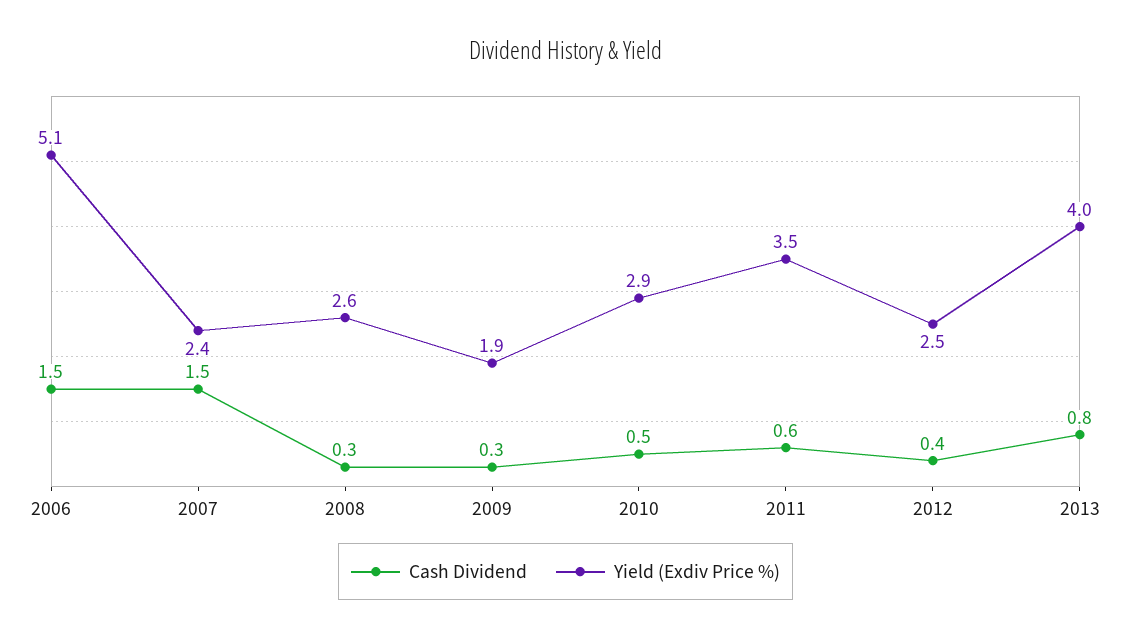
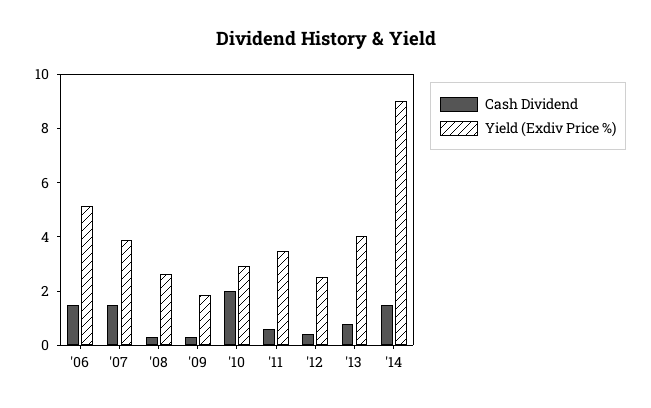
Yield (Exdiv Price %), 2007: 2.4 -> 4
Cash Dividend, 2010: 0.5 -> 2
Cash Dividend, '14: none -> 1.5
Yield (Exdiv Price %), '14: none -> 9

